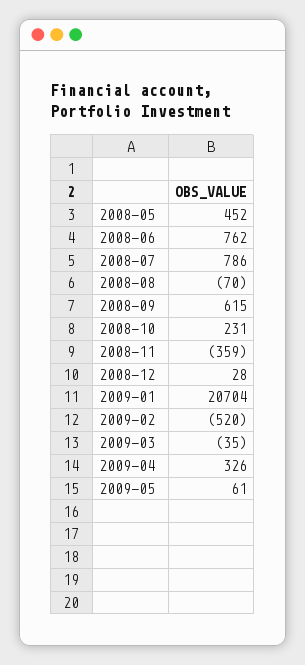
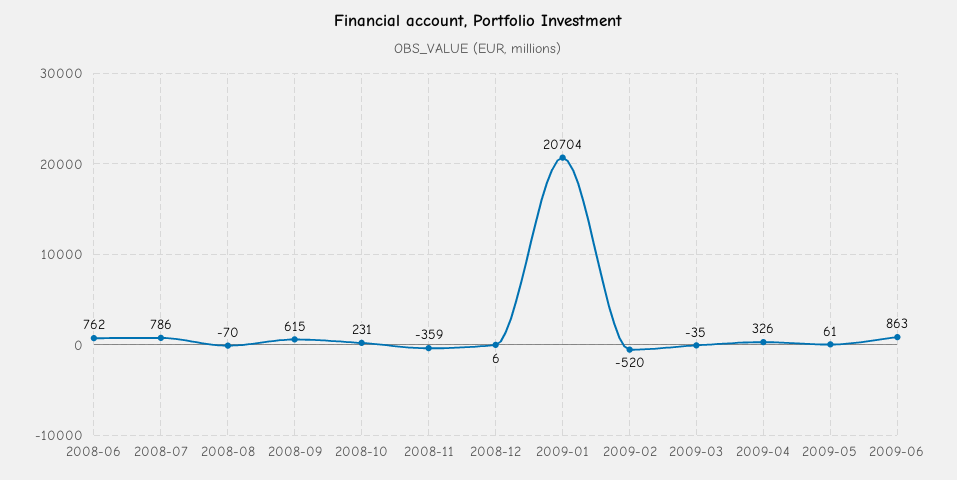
2008-05: 452 -> none
2008-12: 28 -> 6
2009-06: none -> 863

